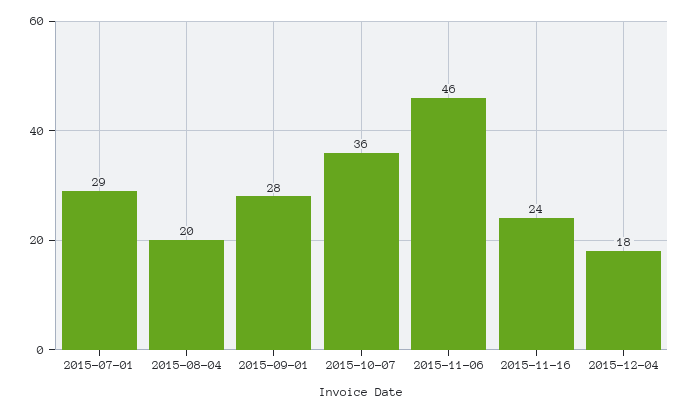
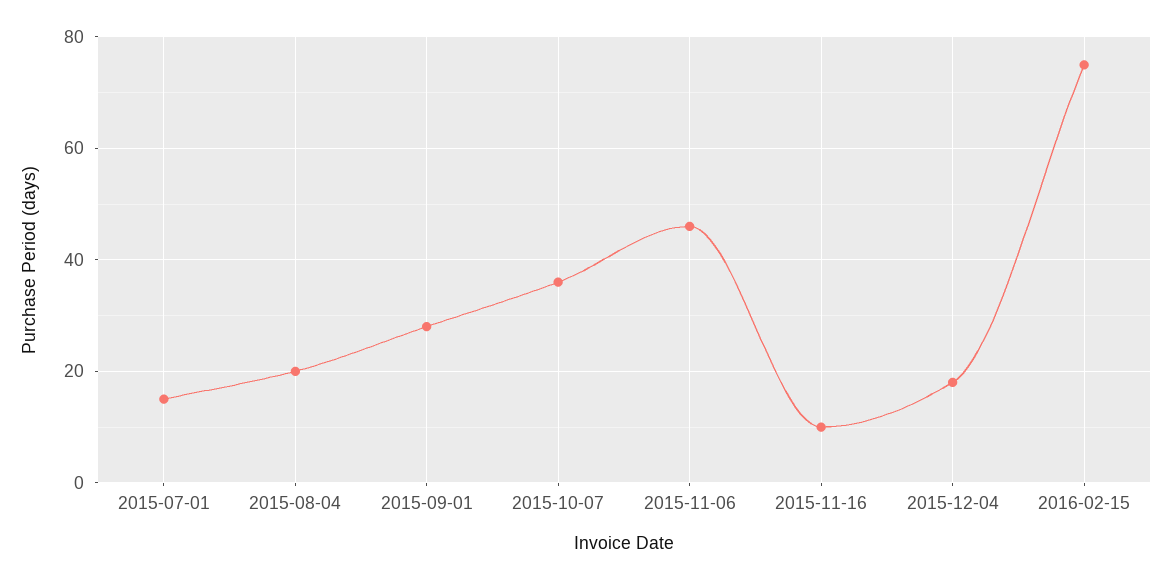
2015-07-01: 29 -> 15
2015-11-16: 24 -> 10
2016-02-15: none -> 75

